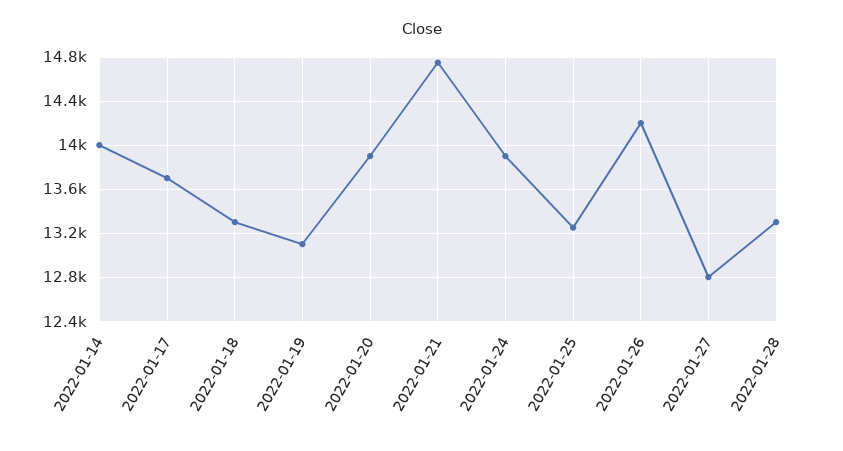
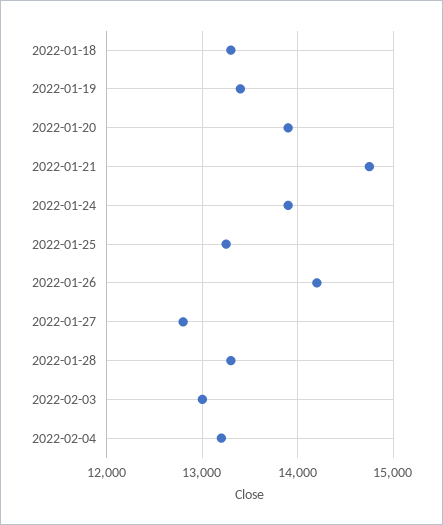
2022-01-14: 14000 -> none
2022-01-17: 13700 -> none
2022-01-19: 13100 -> 13400
2022-02-03: none -> 13000
2022-02-04: none -> 13200

